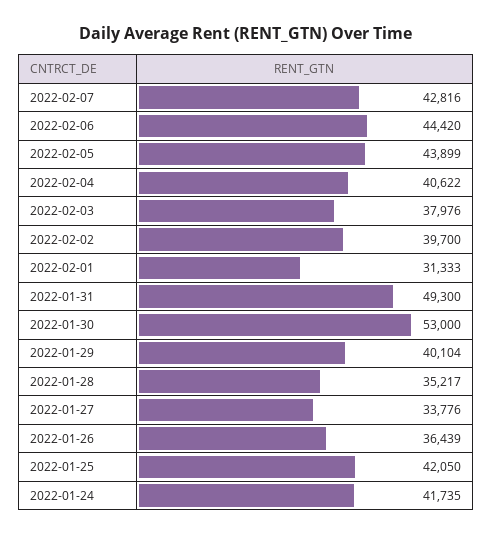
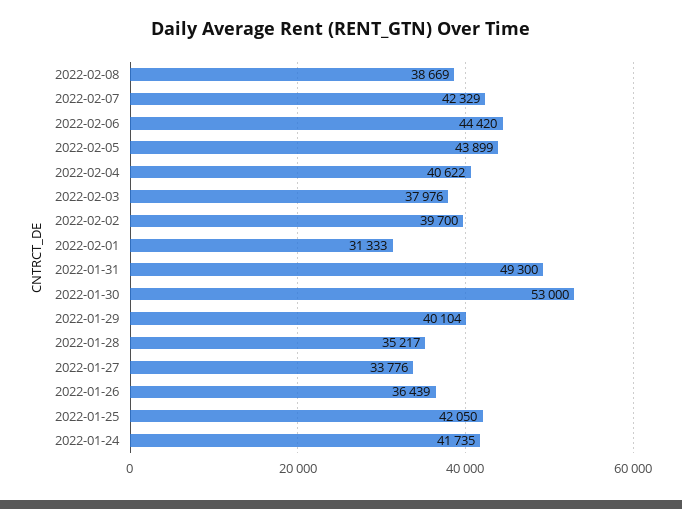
2022-02-07: 42816 -> 42329
2022-02-08: none -> 38669

